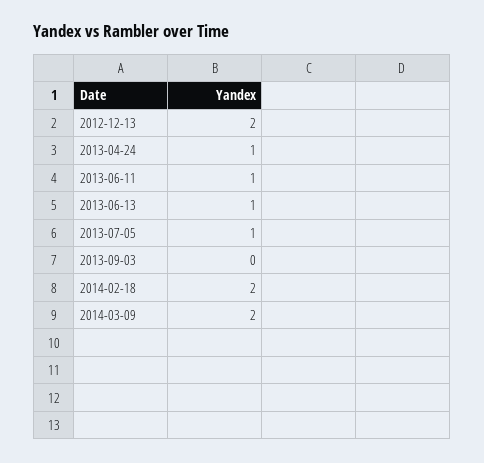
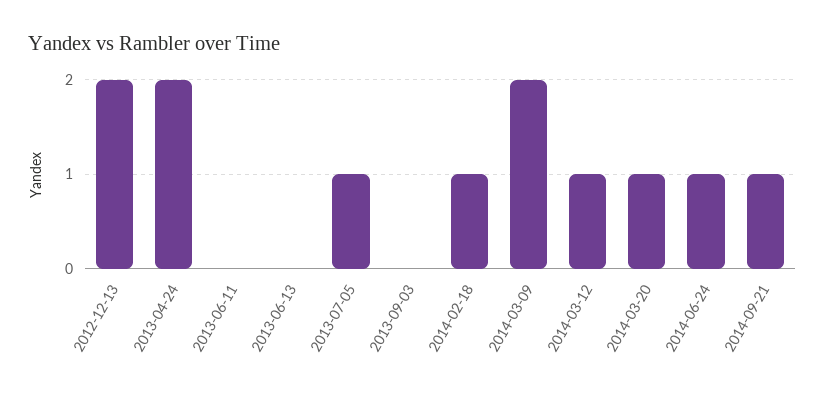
2013-04-24: 1 -> 2
2013-06-11: 1 -> 0
2013-06-13: 1 -> 0
2014-02-18: 2 -> 1
2014-03-12: none -> 1
2014-03-20: none -> 1
2014-06-24: none -> 1
2014-09-21: none -> 1

